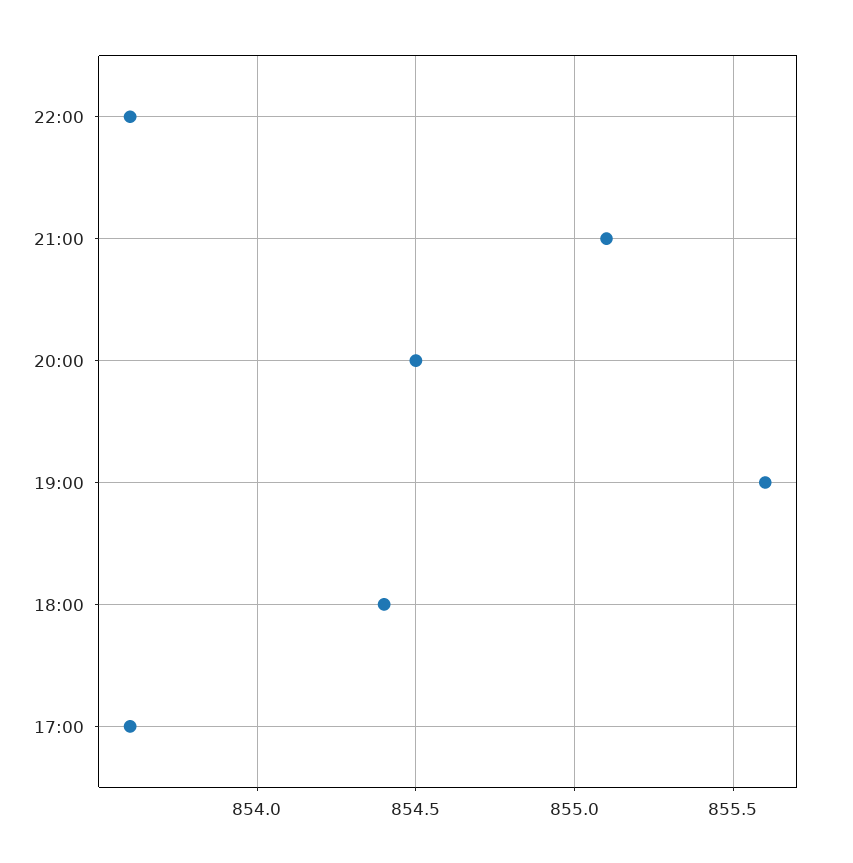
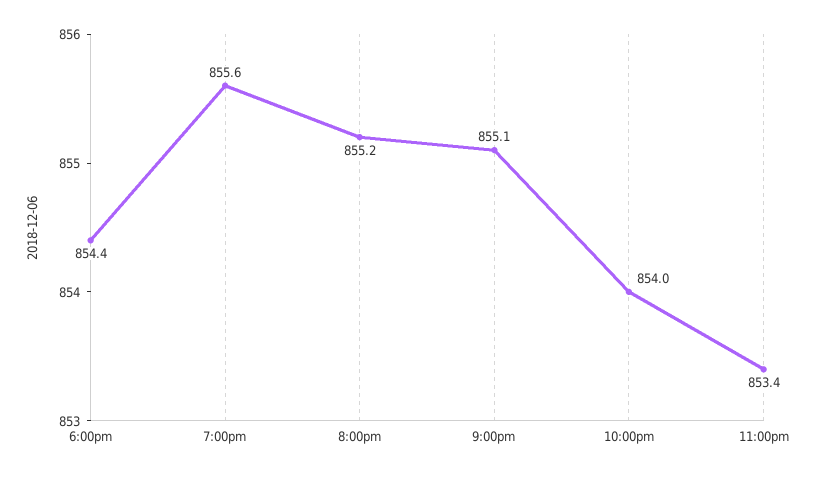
22:00: 853.6 -> 854
20:00: 854.5 -> 855.2
17:00: 853.6 -> none
11:00pm: none -> 853.4

